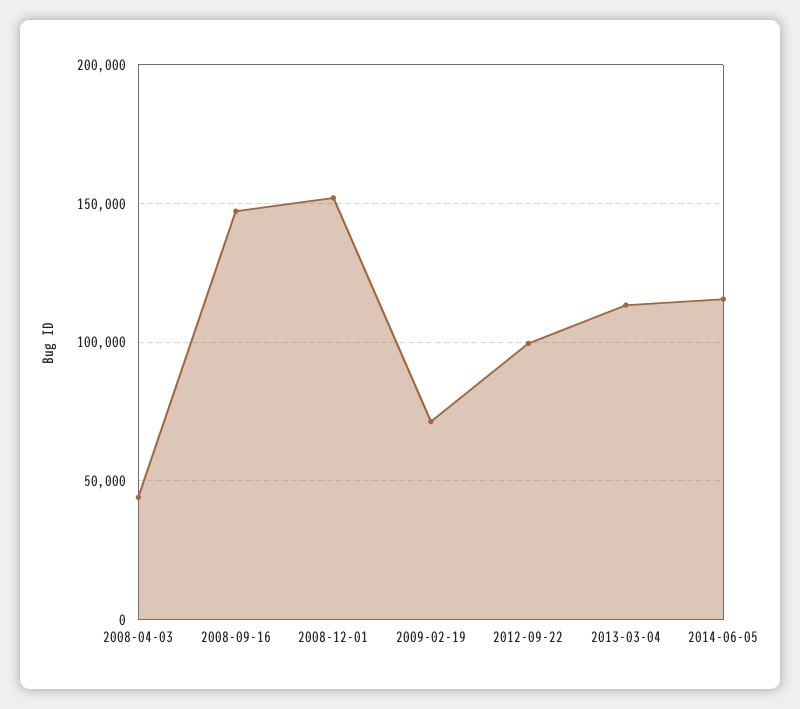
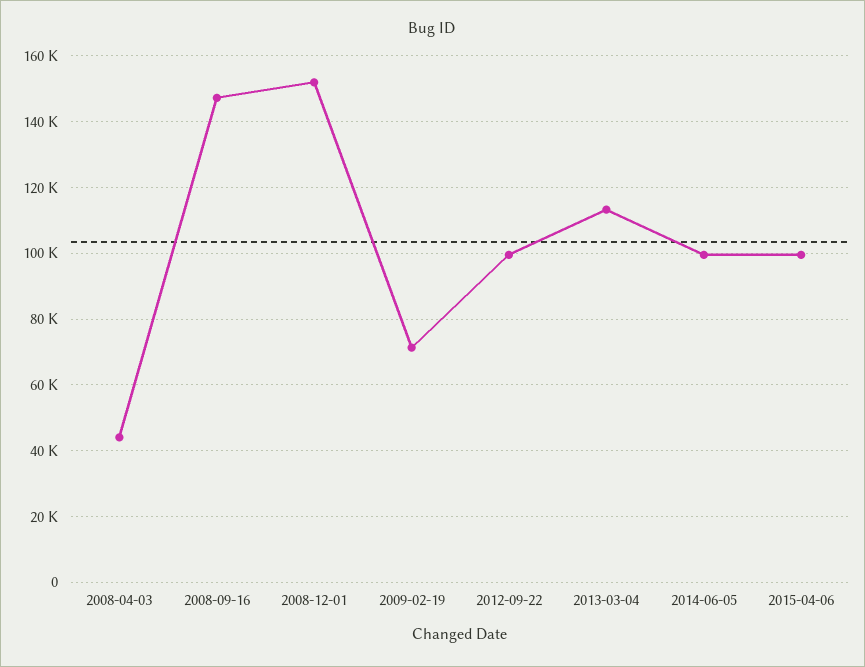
2014-06-05: 115000 -> 100000
2015-04-06: none -> 100000

